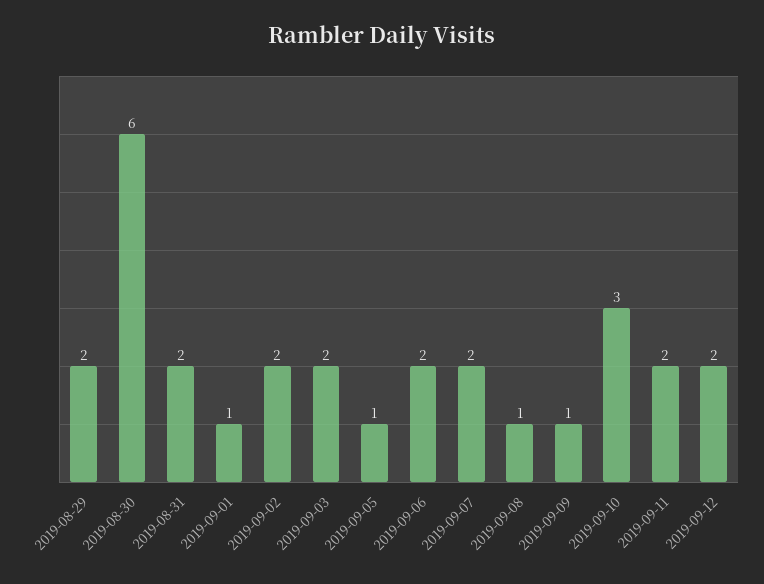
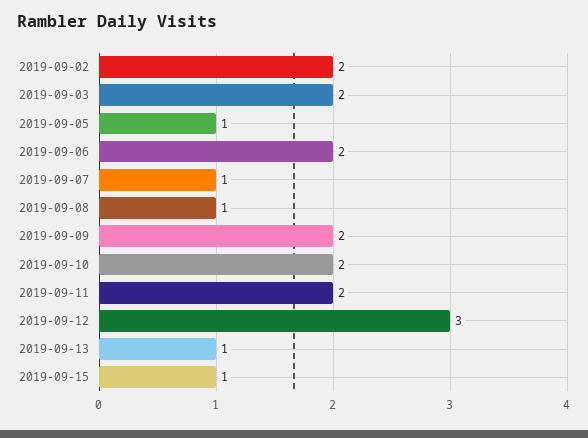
2019-08-29: 2 -> none
2019-08-30: 6 -> none
2019-08-31: 2 -> none
2019-09-01: 1 -> none
2019-09-07: 2 -> 1
2019-09-09: 1 -> 2
2019-09-10: 3 -> 2
2019-09-12: 2 -> 3
2019-09-13: none -> 1
2019-09-15: none -> 1

